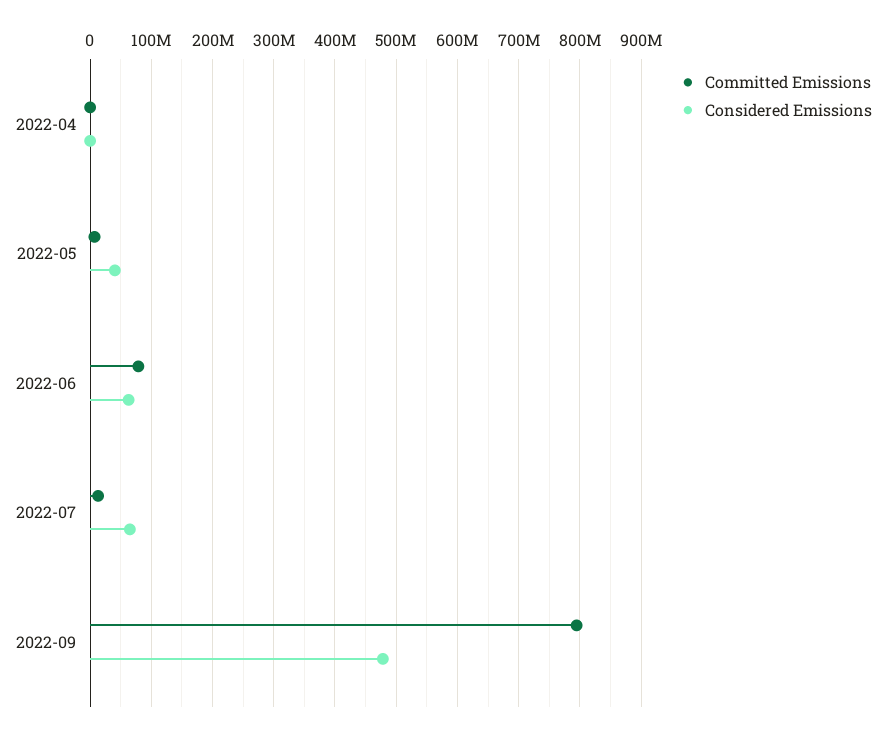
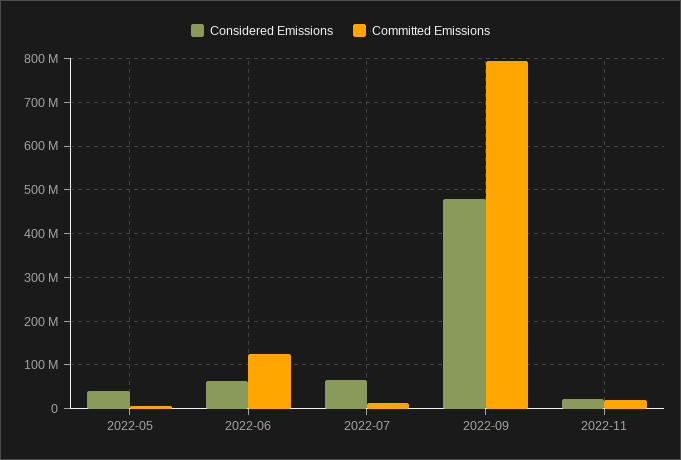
Committed Emissions, 2022-04: 0 -> none
Considered Emissions, 2022-04: 0 -> none
Committed Emissions, 2022-06: 80000000 -> 120000000
Considered Emissions, 2022-11: none -> 20000000
Committed Emissions, 2022-11: none -> 20000000

